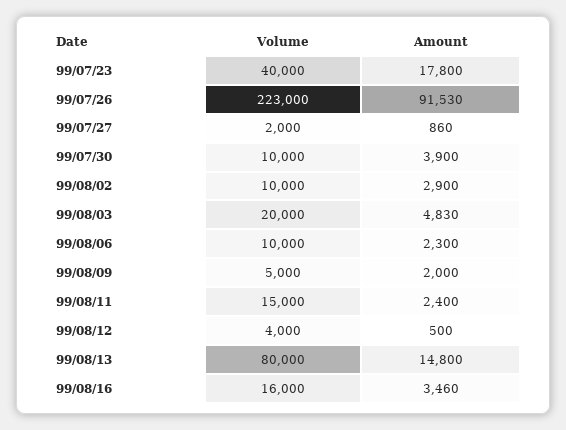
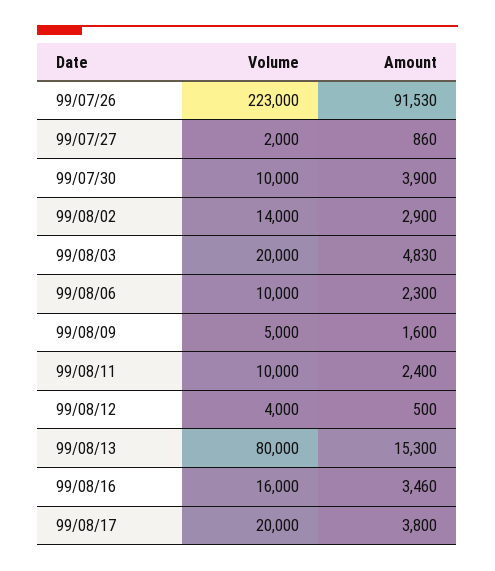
Volume, 99/07/23: 40000 -> none
Amount, 99/07/23: 17800 -> none
Volume, 99/08/02: 10000 -> 14000
Amount, 99/08/09: 2000 -> 1600
Volume, 99/08/11: 15000 -> 10000
Amount, 99/08/13: 14800 -> 15300
Volume, 99/08/17: none -> 20000
Amount, 99/08/17: none -> 3800

